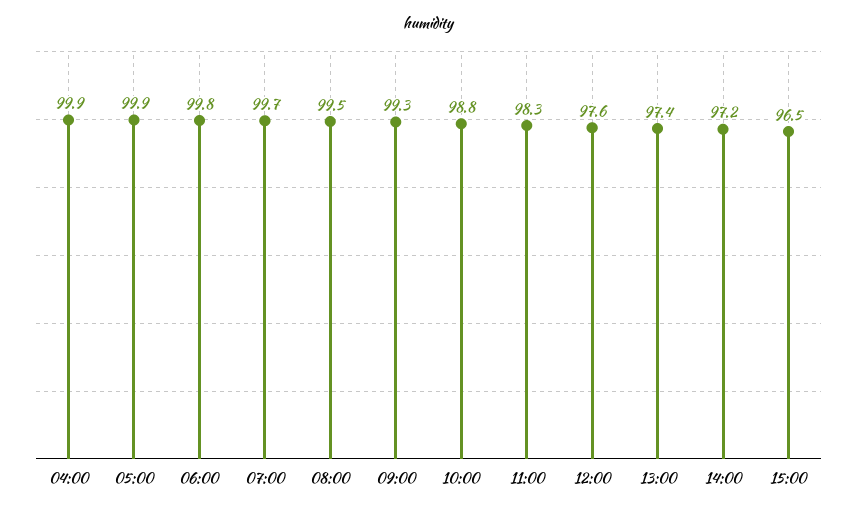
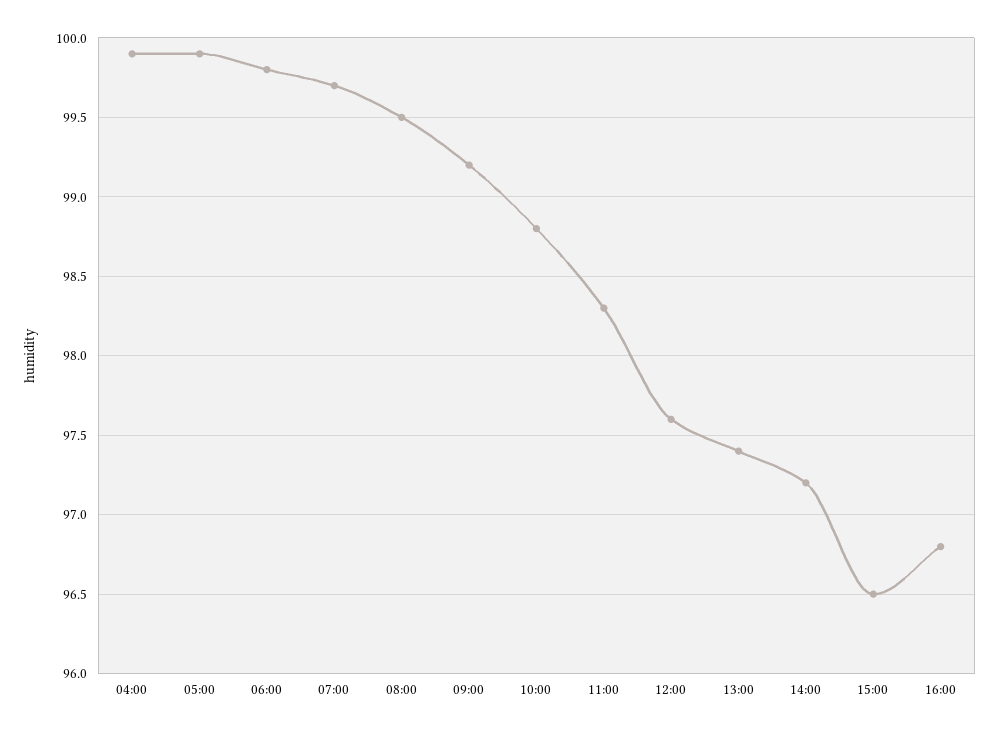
09:00: 99.3 -> 99.2
16:00: none -> 96.8

